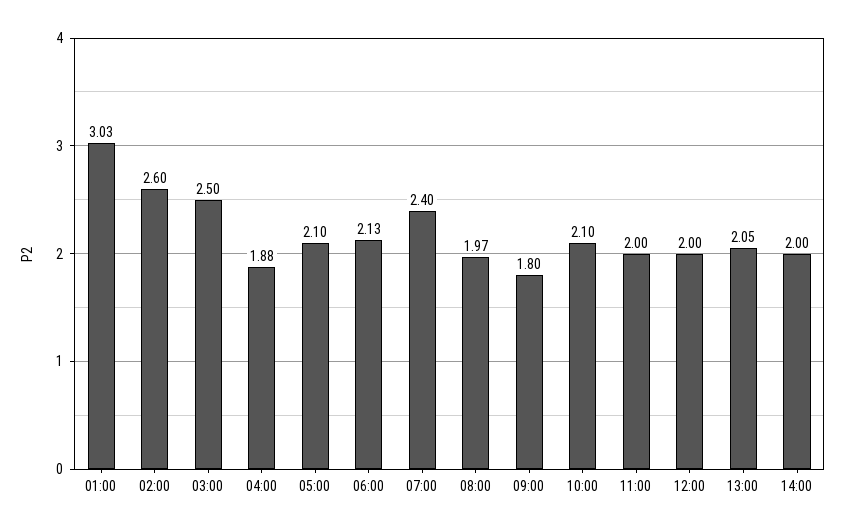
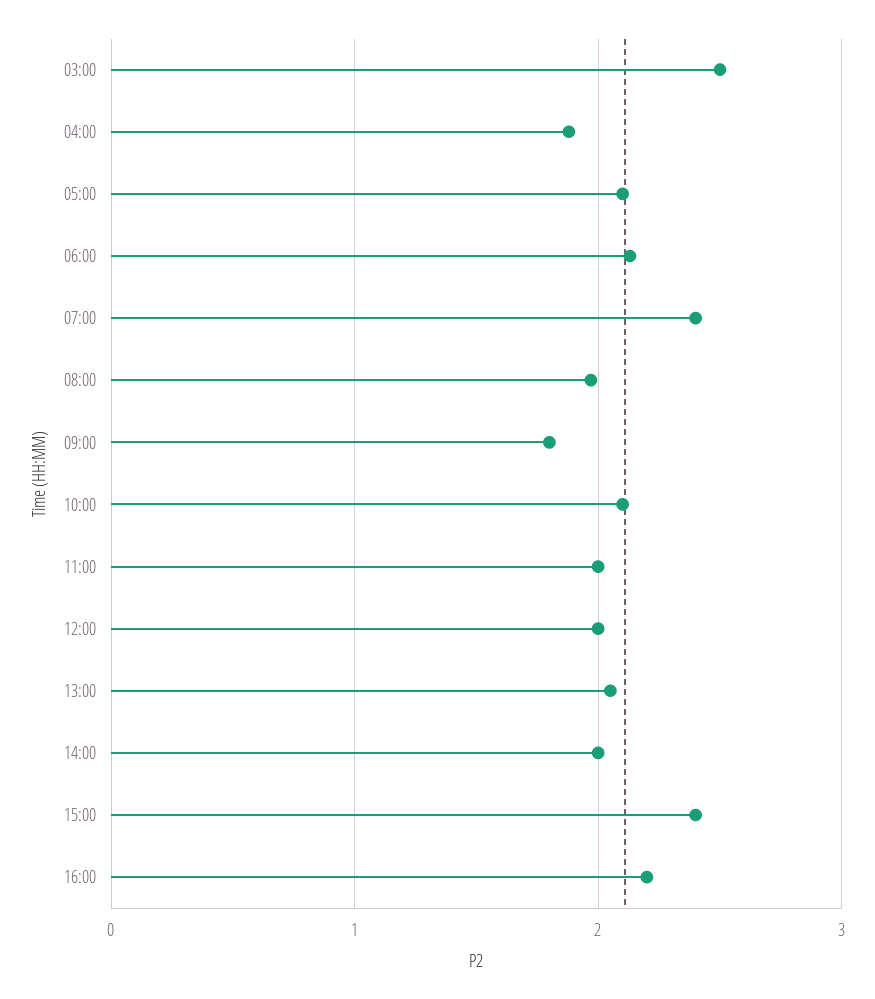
01:00: 3.03 -> none
02:00: 2.6 -> none
15:00: none -> 2.4
16:00: none -> 2.2

